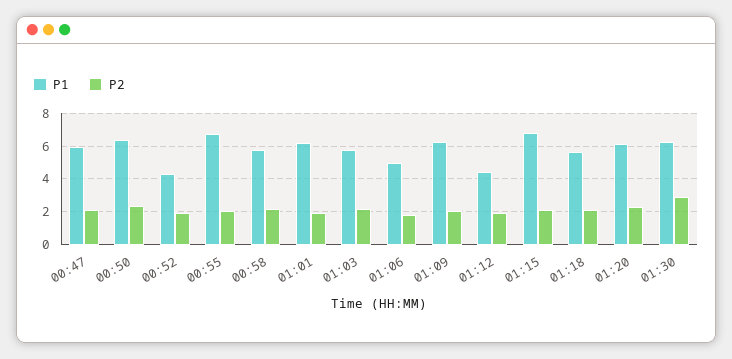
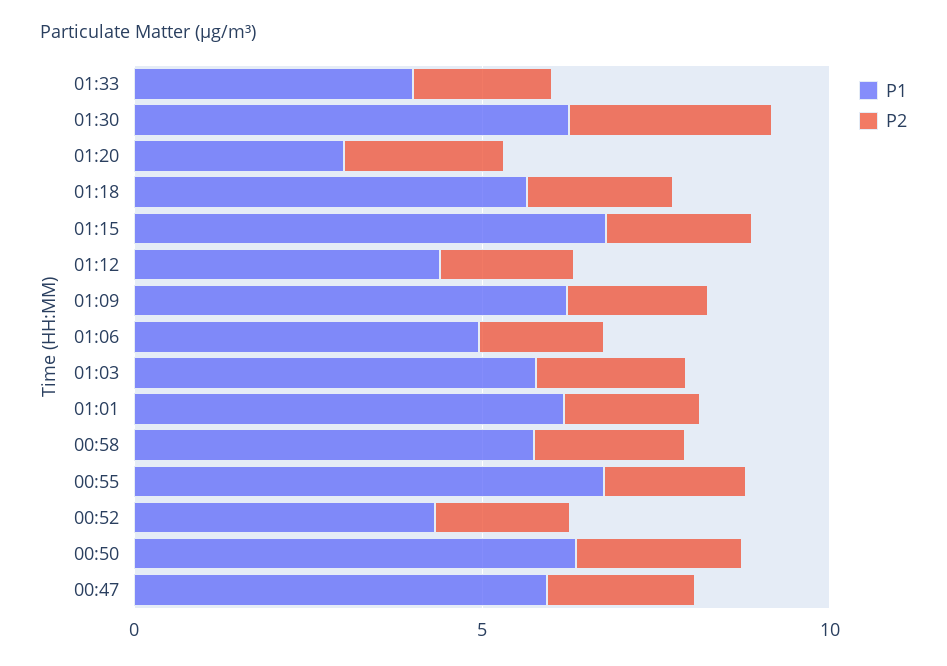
P1, 01:20: 6 -> 3
P1, 01:33: none -> 4
P2, 01:33: none -> 2

